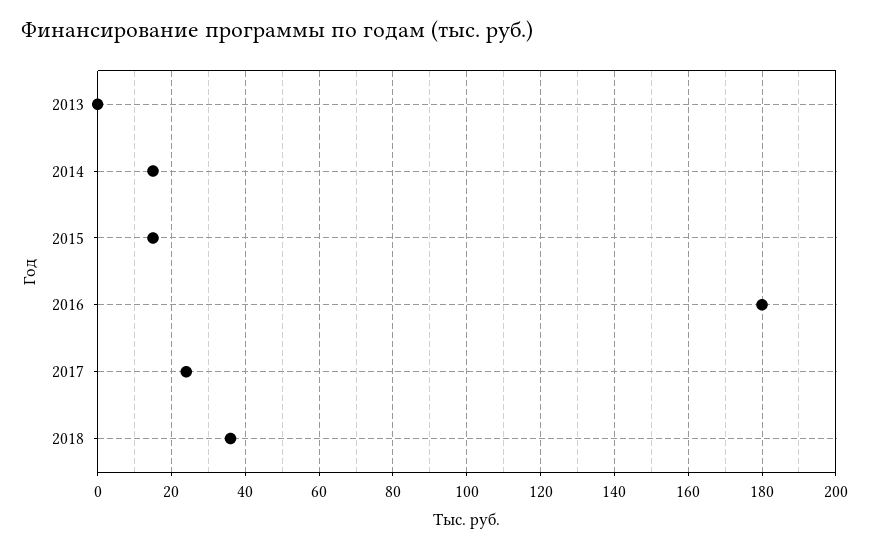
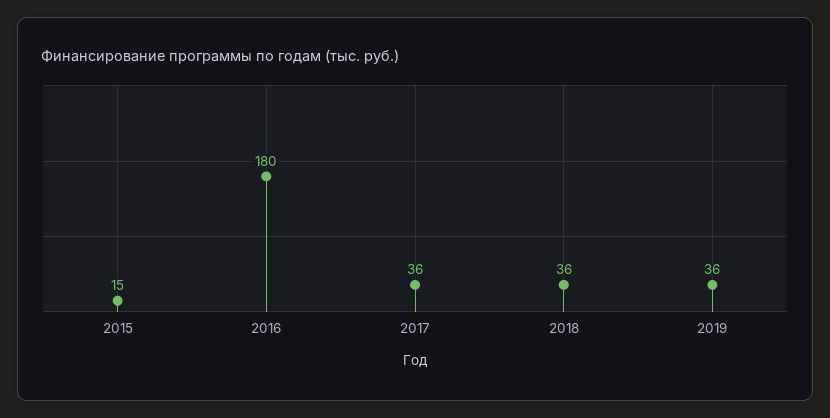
2013: 0 -> none
2014: 15 -> none
2017: 25 -> 36
2019: none -> 36

